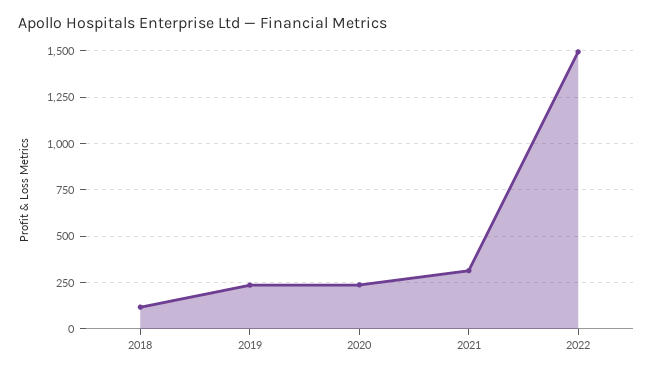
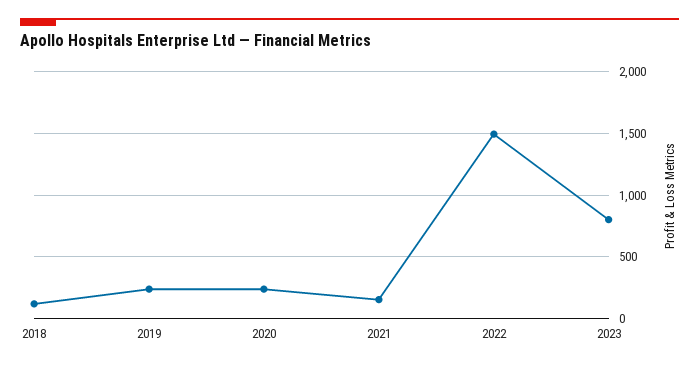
2021: 300 -> 150
2023: none -> 800

